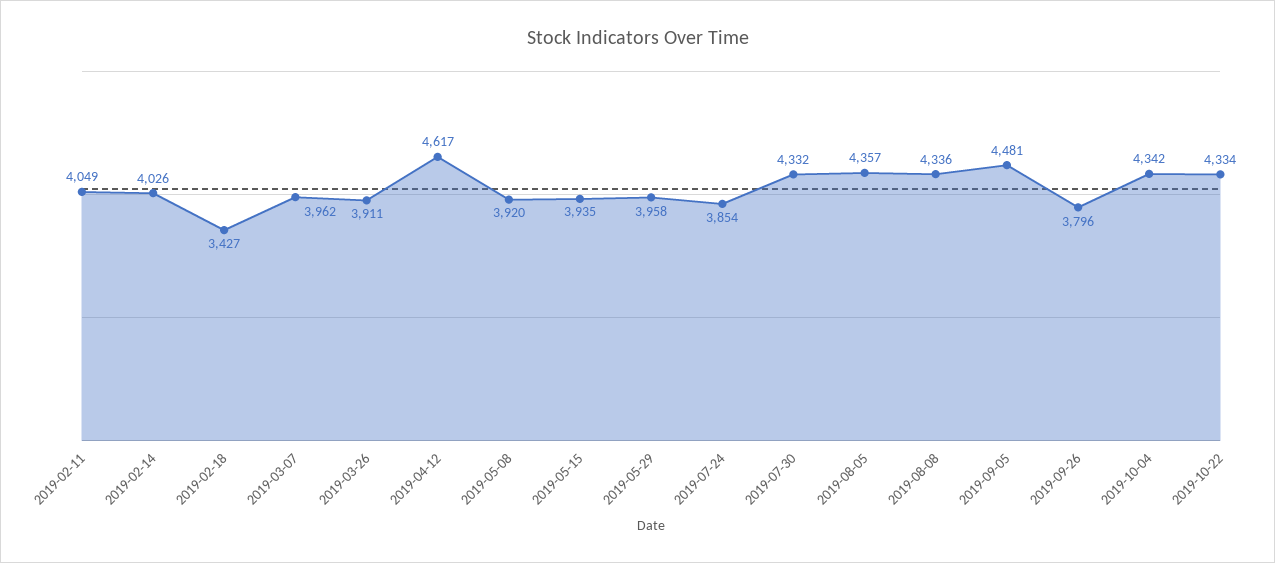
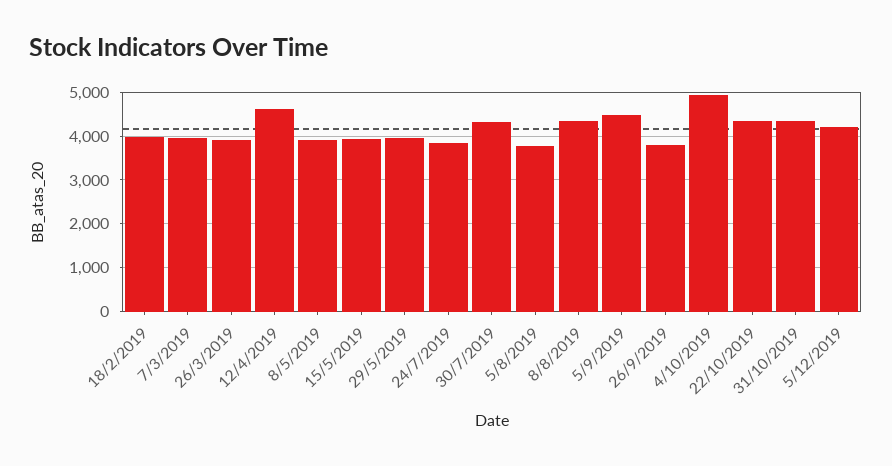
2019-02-11: 4049 -> none
2019-02-14: 4026 -> none
2019-02-18: 3427 -> 4000
2019-08-05: 4357 -> 3800
2019-10-04: 4342 -> 5000
31/10/2019: none -> 4400
5/12/2019: none -> 4200

